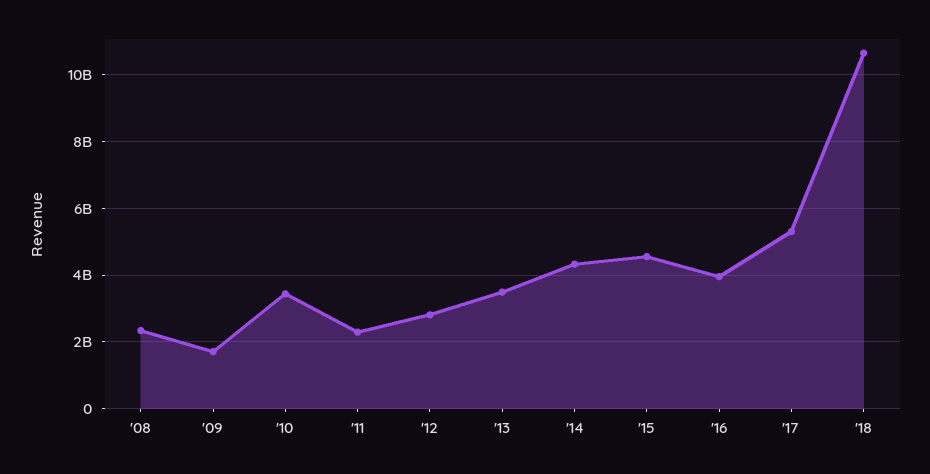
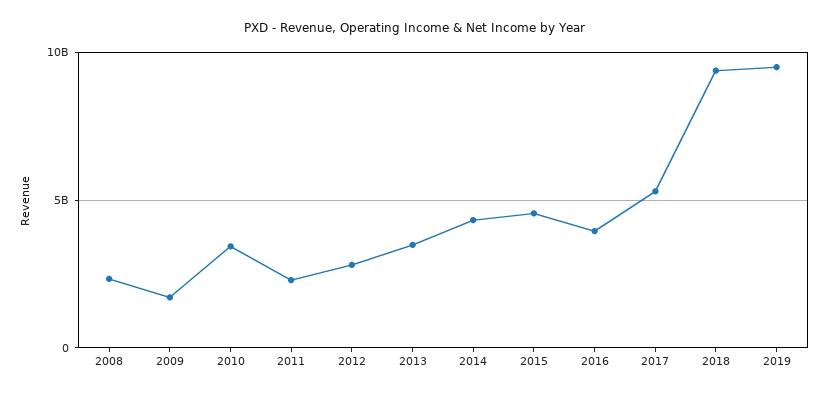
'18: 10600000000 -> 9500000000
2019: none -> 9500000000

